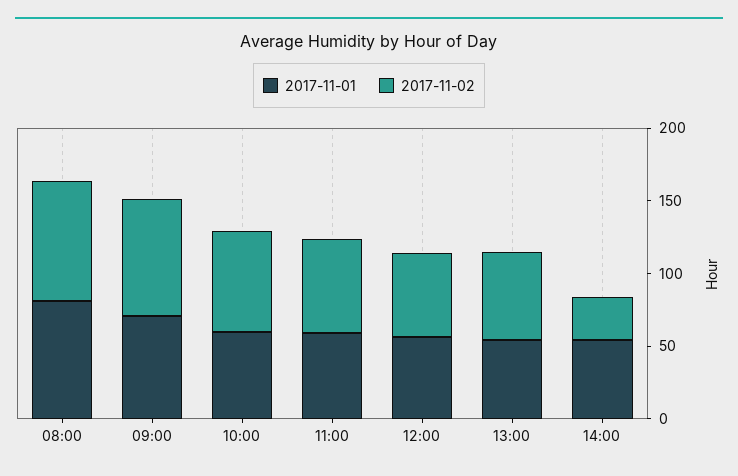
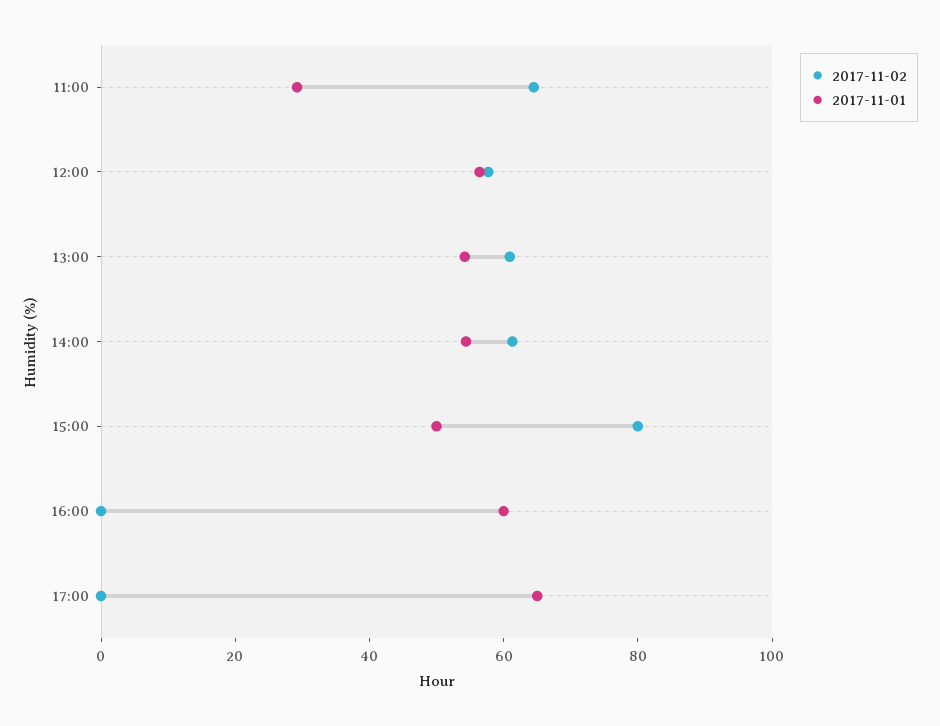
2017-11-01, 08:00: 80 -> none
2017-11-02, 08:00: 80 -> none
2017-11-01, 09:00: 70 -> none
2017-11-02, 09:00: 80 -> none
2017-11-01, 10:00: 60 -> none
2017-11-02, 10:00: 70 -> none
2017-11-01, 11:00: 60 -> 30
2017-11-02, 14:00: 30 -> 60
2017-11-02, 15:00: none -> 80
2017-11-01, 15:00: none -> 50
2017-11-02, 16:00: none -> 0
2017-11-01, 16:00: none -> 60
2017-11-02, 17:00: none -> 0
2017-11-01, 17:00: none -> 65

